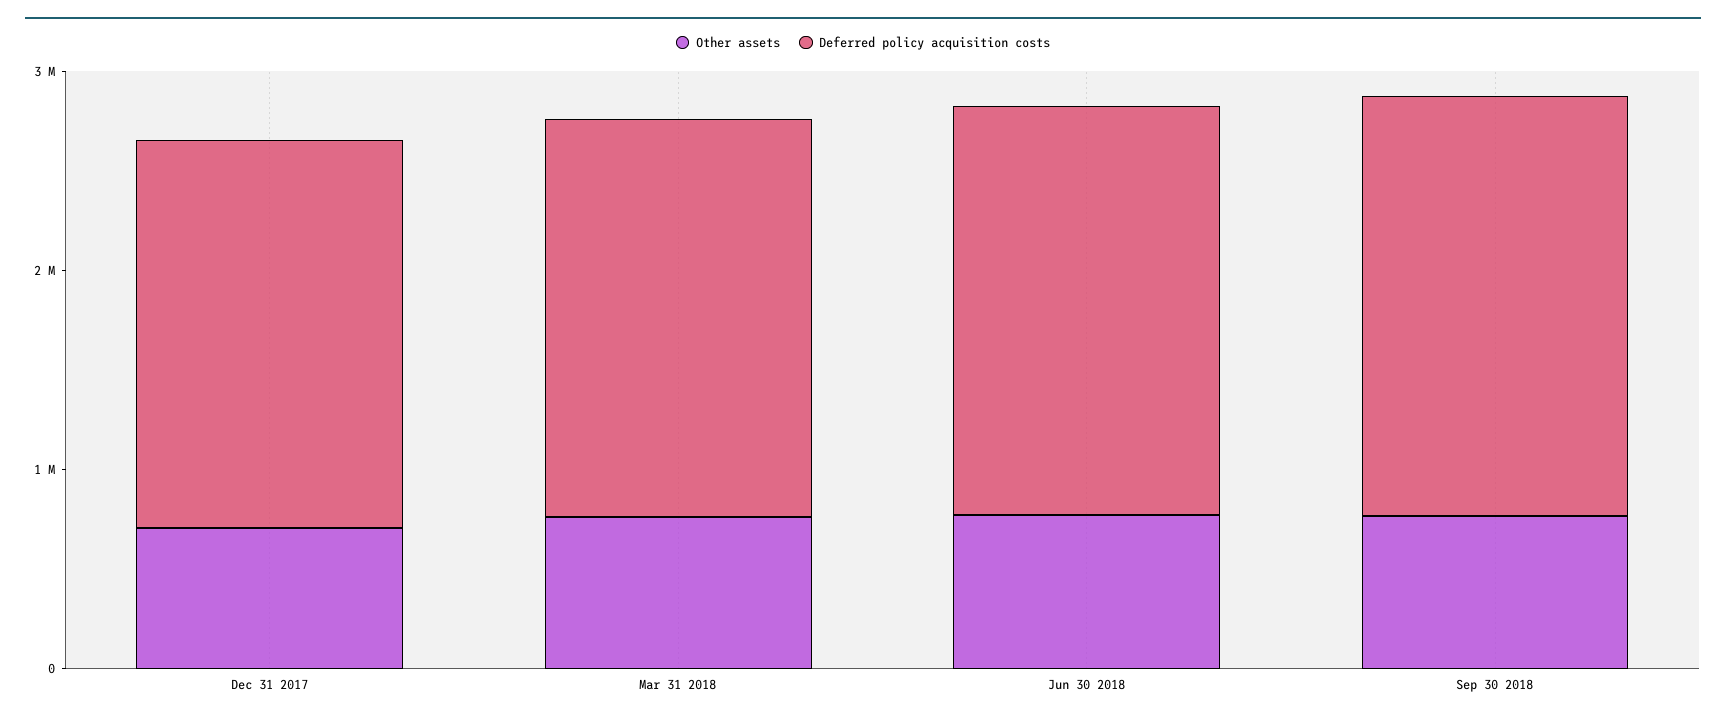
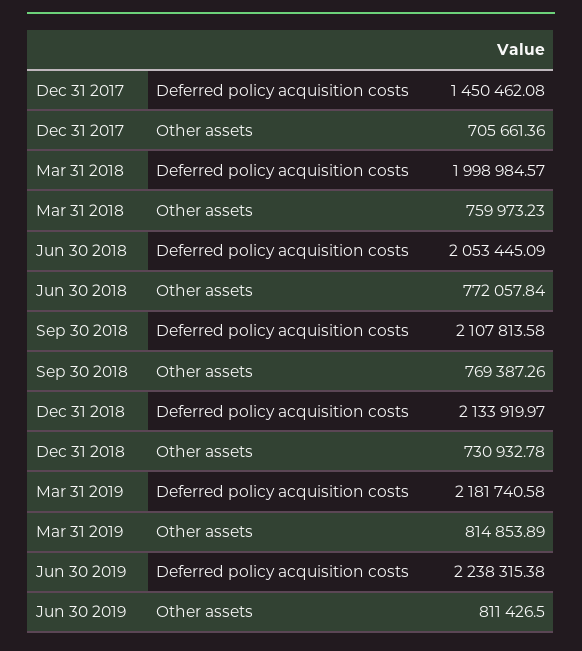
Deferred policy acquisition costs, Dec 31 2017: 2000000 -> 1450462.08
Deferred policy acquisition costs, Dec 31 2018: none -> 2133919.97
Other assets, Dec 31 2018: none -> 730932.78
Deferred policy acquisition costs, Mar 31 2019: none -> 2181740.58
Other assets, Mar 31 2019: none -> 814853.89
Deferred policy acquisition costs, Jun 30 2019: none -> 2238315.38
Other assets, Jun 30 2019: none -> 811426.5

